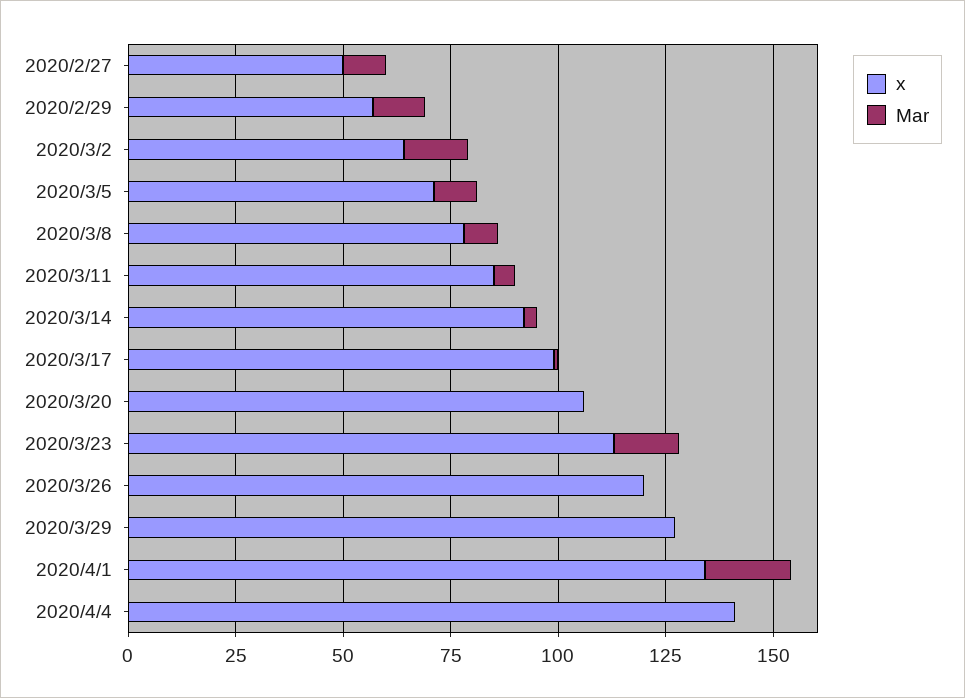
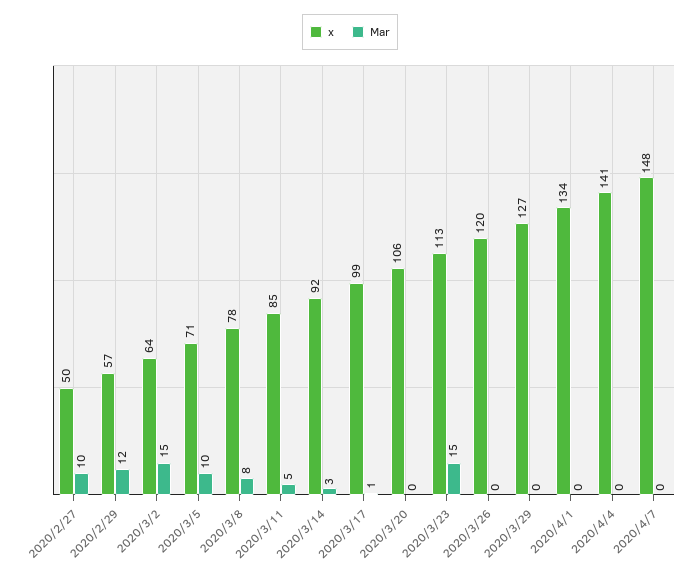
Mar, 2020/4/1: 20 -> 0
x, 2020/4/7: none -> 148
Mar, 2020/4/7: none -> 0

